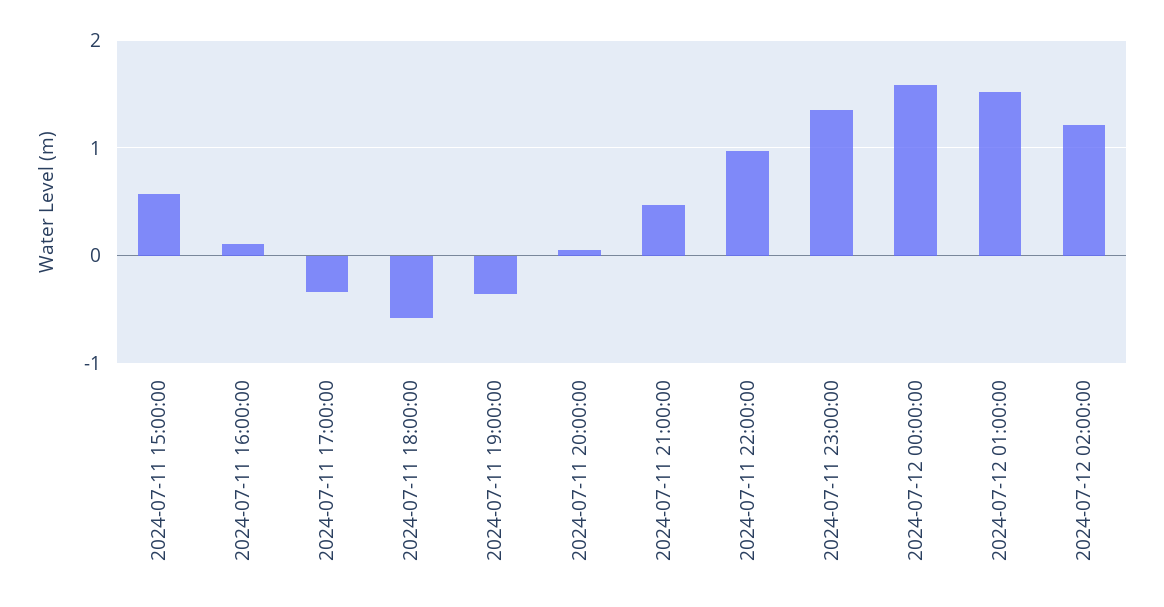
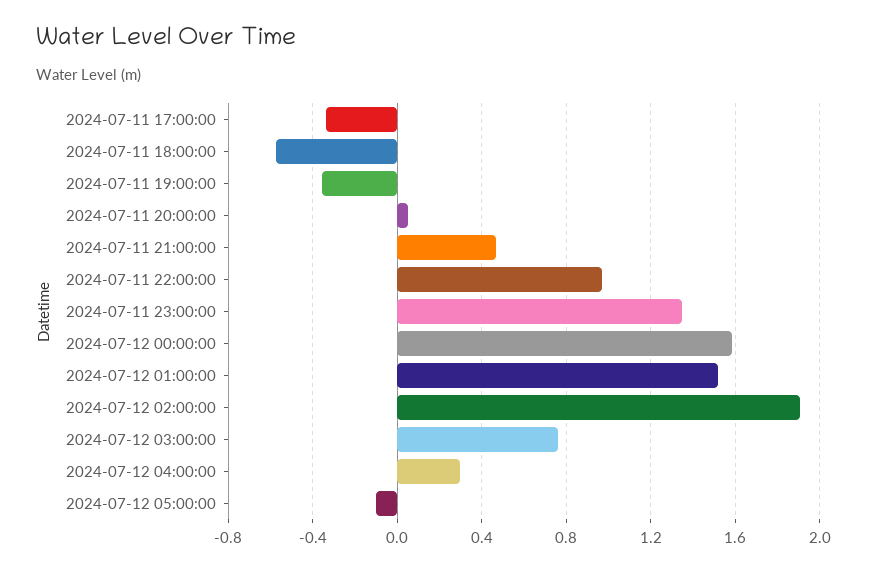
2024-07-11 15:00:00: 0.6 -> none
2024-07-11 16:00:00: 0.1 -> none
2024-07-12 02:00:00: 1.2 -> 1.9
2024-07-12 03:00:00: none -> 0.75
2024-07-12 04:00:00: none -> 0.3
2024-07-12 05:00:00: none -> -0.1

